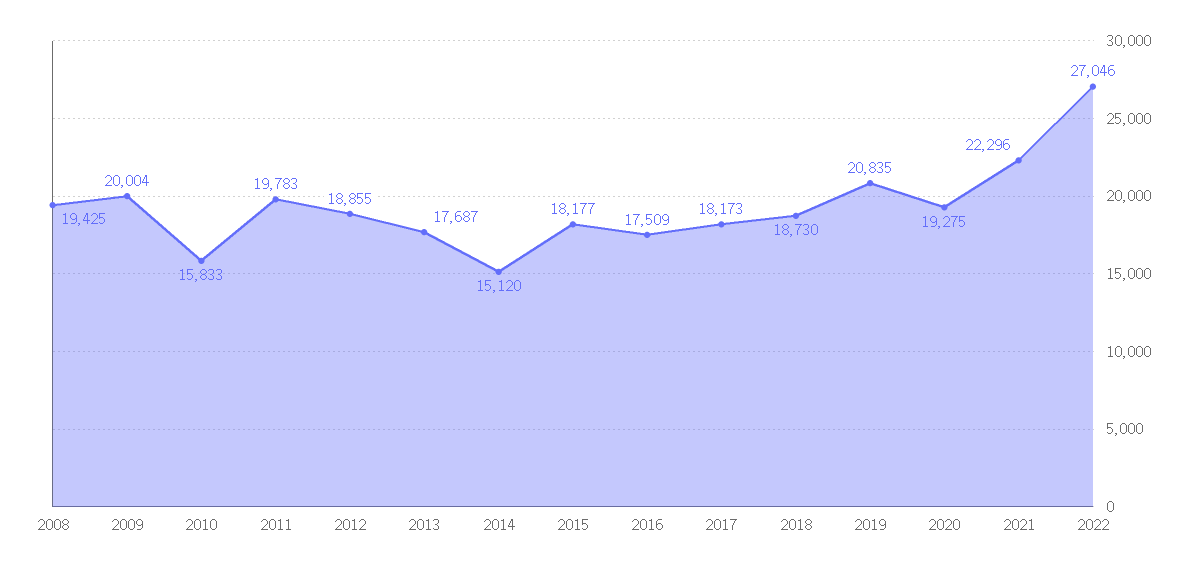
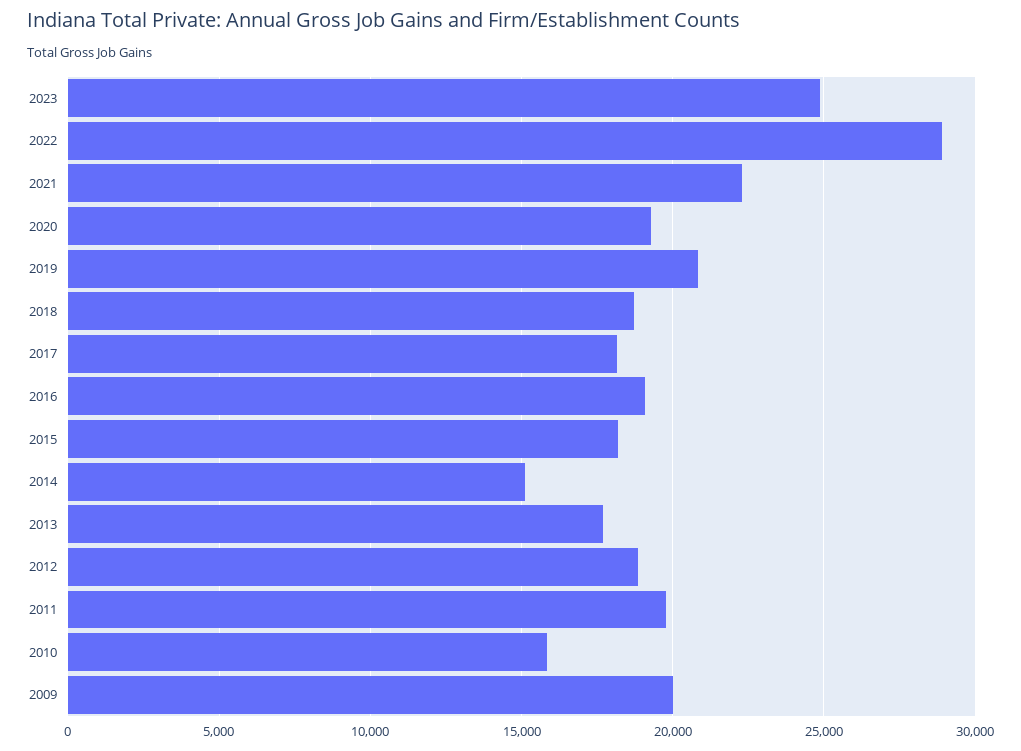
2008: 19425 -> none
2016: 17509 -> 19000
2022: 27046 -> 29000
2023: none -> 25000

